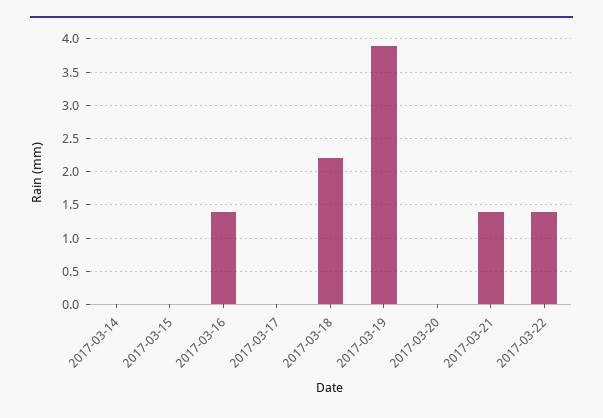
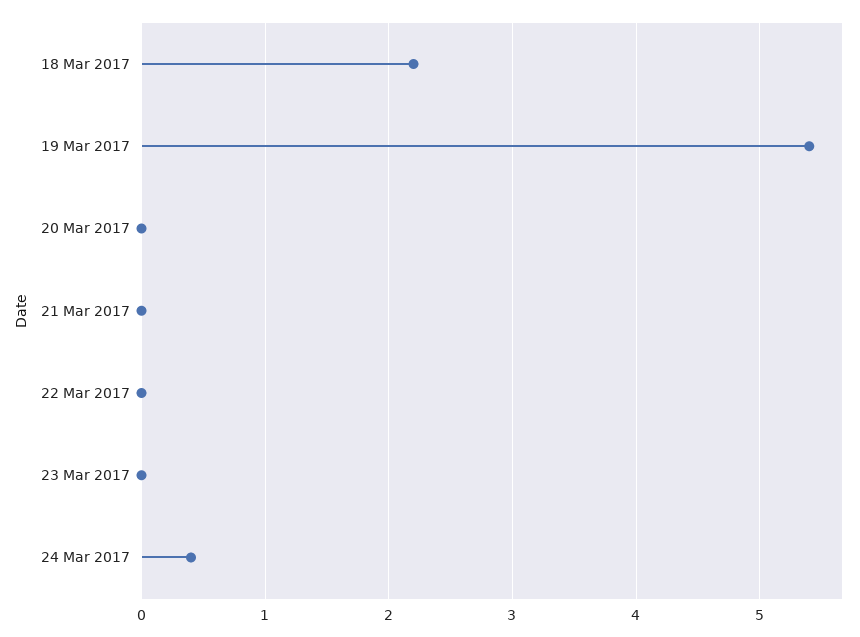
2017-03-14: 0 -> none
2017-03-15: 0 -> none
2017-03-16: 1.4 -> none
2017-03-17: 0 -> none
2017-03-19: 3.9 -> 5.4
2017-03-21: 1.4 -> 0
2017-03-22: 1.4 -> 0
23 Mar 2017: none -> 0
24 Mar 2017: none -> 0.4

